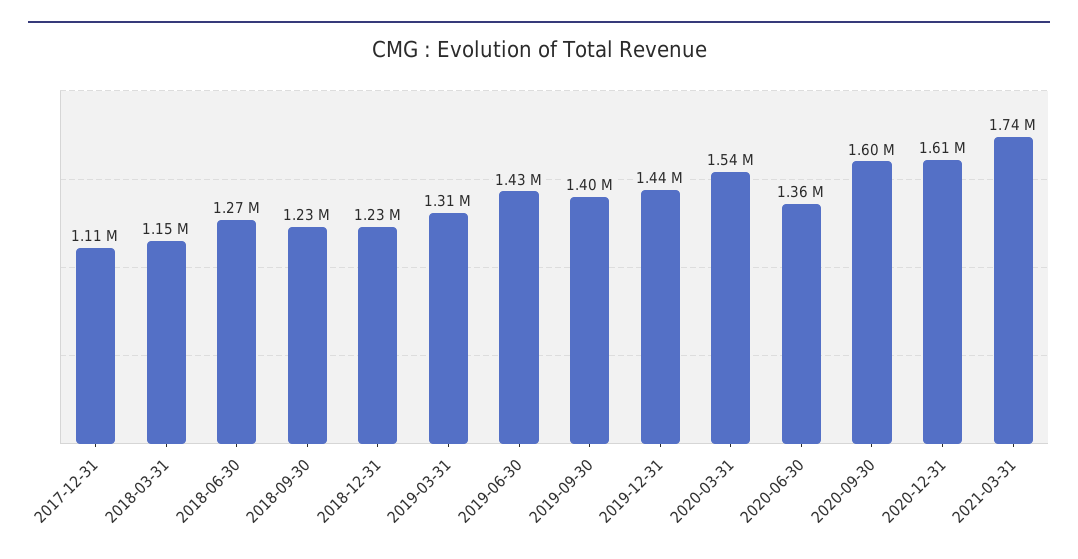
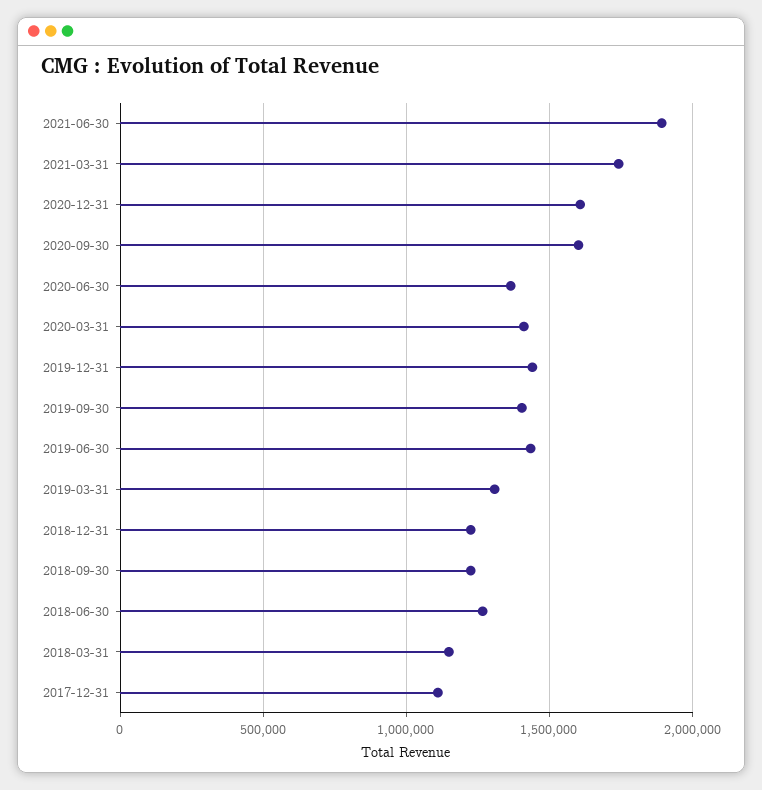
2020-03-31: 1540000 -> 1400000
2021-06-30: none -> 1900000

